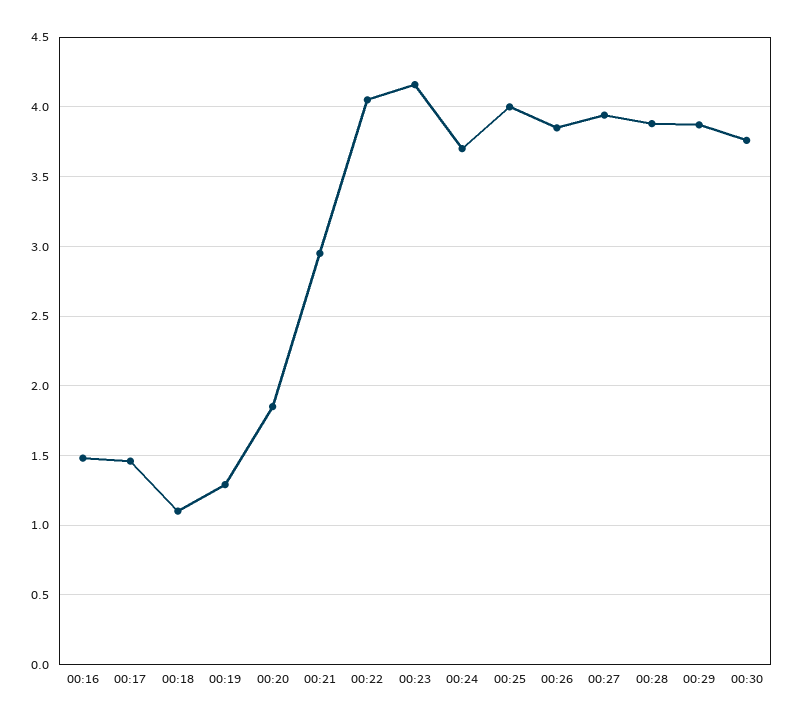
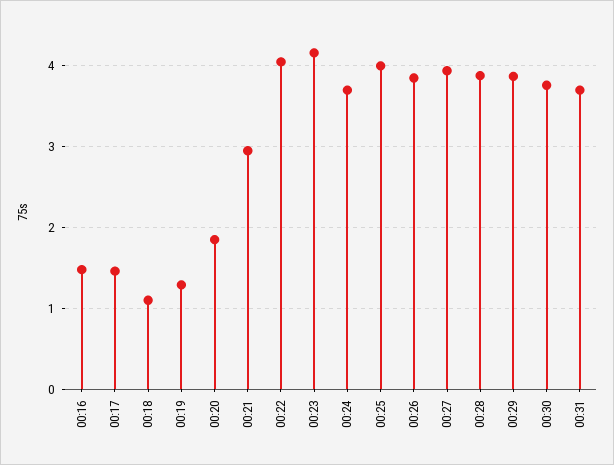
00:31: none -> 3.7

